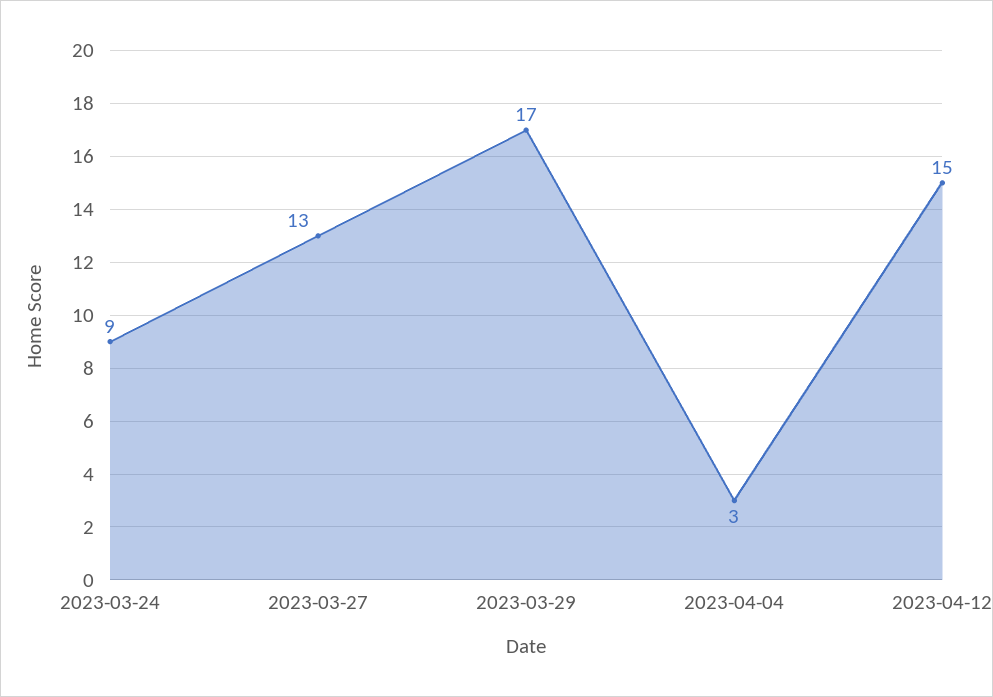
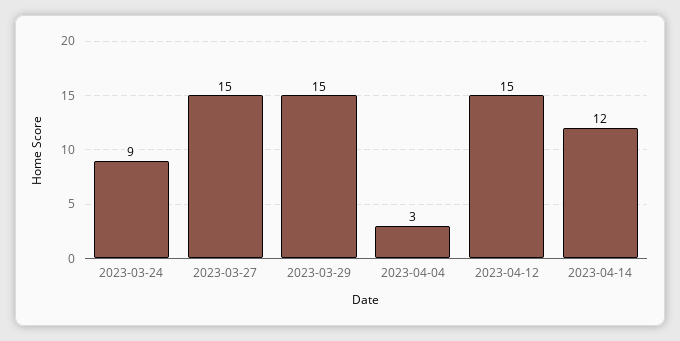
2023-03-27: 13 -> 15
2023-03-29: 17 -> 15
2023-04-14: none -> 12

